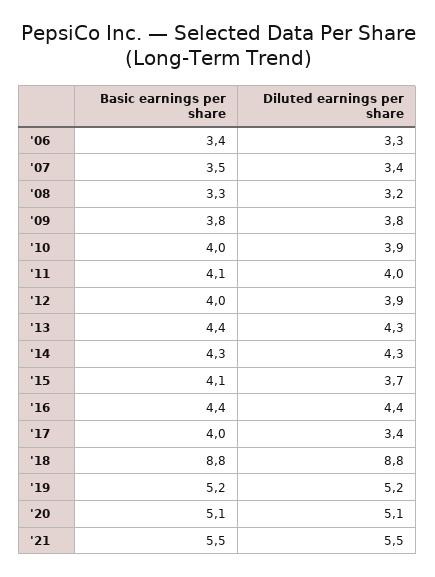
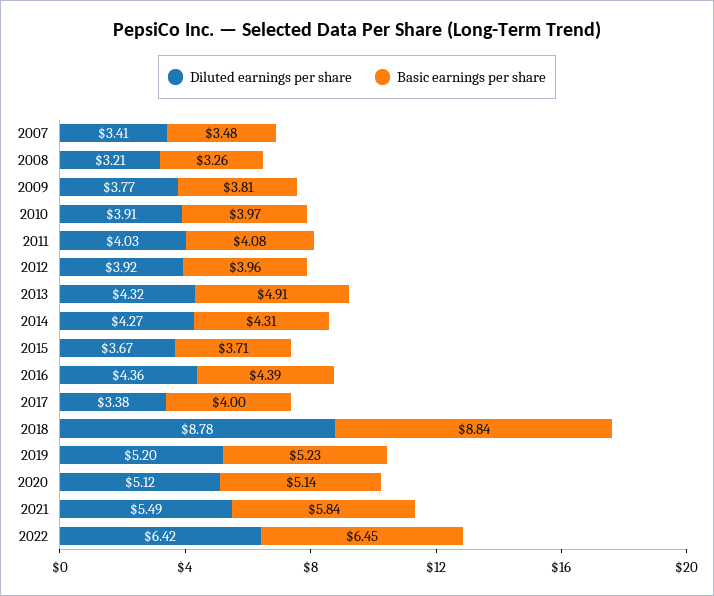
Basic earnings per share, '06: 3.4 -> none
Diluted earnings per share, '06: 3.3 -> none
Basic earnings per share, '13: 4.4 -> 4.91
Basic earnings per share, '15: 4.1 -> 3.71
Basic earnings per share, '21: 5.5 -> 5.84
Diluted earnings per share, 2022: none -> 6.42
Basic earnings per share, 2022: none -> 6.45

